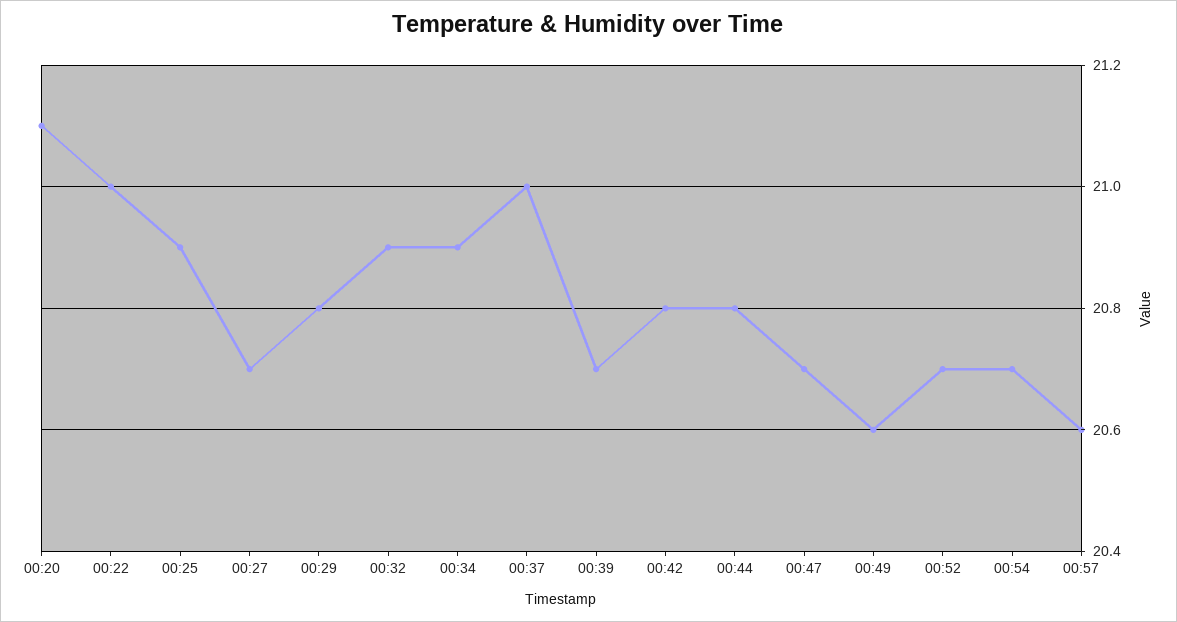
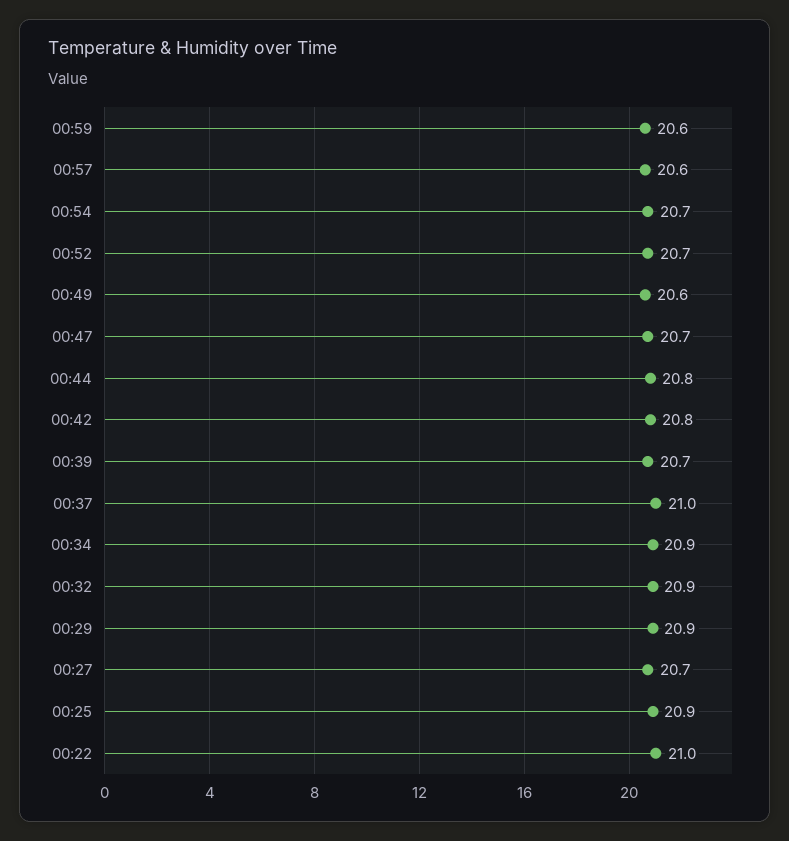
00:20: 21.1 -> none
00:29: 20.8 -> 20.9
00:59: none -> 20.6

